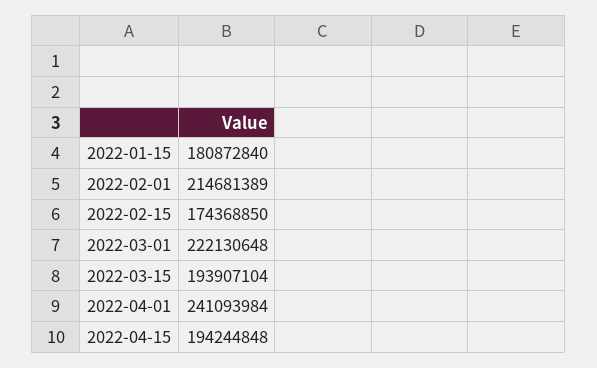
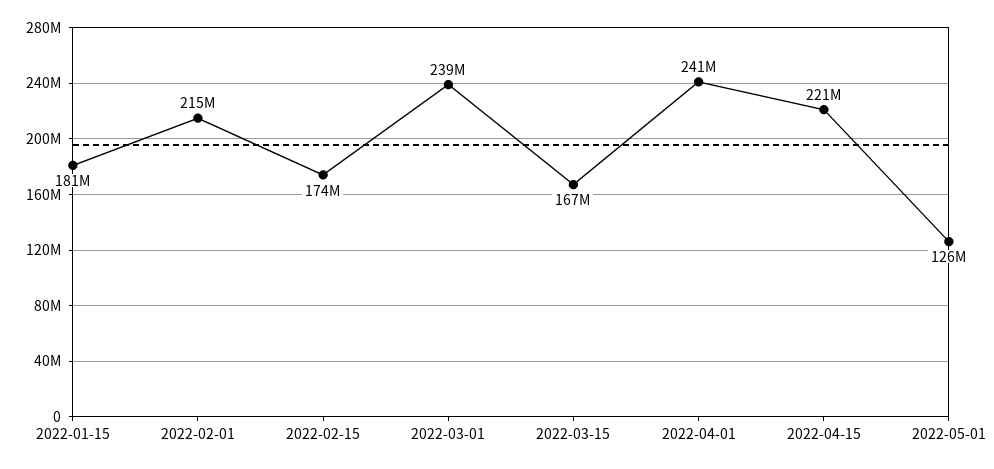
2022-03-01: 222130648 -> 239000000
2022-03-15: 193907104 -> 167000000
2022-04-15: 194244848 -> 221000000
2022-05-01: none -> 126000000

